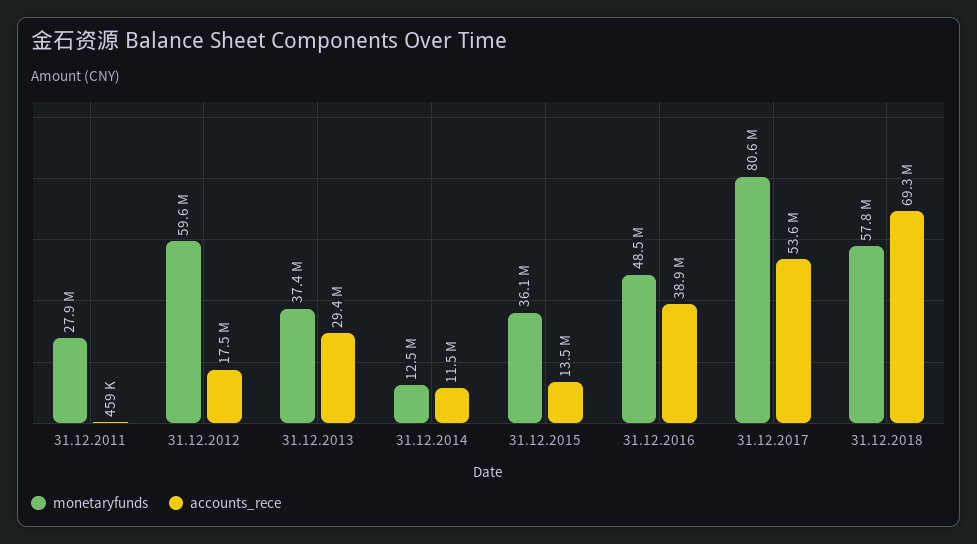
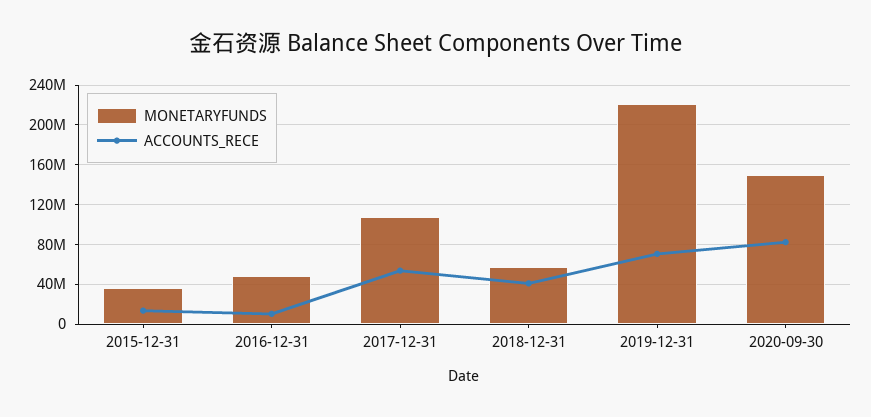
monetaryfunds, 31.12.2011: 27900000 -> none
accounts_rece, 31.12.2011: 459000 -> none
monetaryfunds, 31.12.2012: 59600000 -> none
accounts_rece, 31.12.2012: 17500000 -> none
monetaryfunds, 31.12.2013: 37400000 -> none
accounts_rece, 31.12.2013: 29400000 -> none
monetaryfunds, 31.12.2014: 12500000 -> none
accounts_rece, 31.12.2014: 11500000 -> none
accounts_rece, 31.12.2016: 38900000 -> 10000000
monetaryfunds, 31.12.2017: 80600000 -> 110000000
accounts_rece, 31.12.2018: 69300000 -> 40000000
monetaryfunds, 2019-12-31: none -> 220000000
accounts_rece, 2019-12-31: none -> 70000000
monetaryfunds, 2020-09-30: none -> 150000000
accounts_rece, 2020-09-30: none -> 80000000

